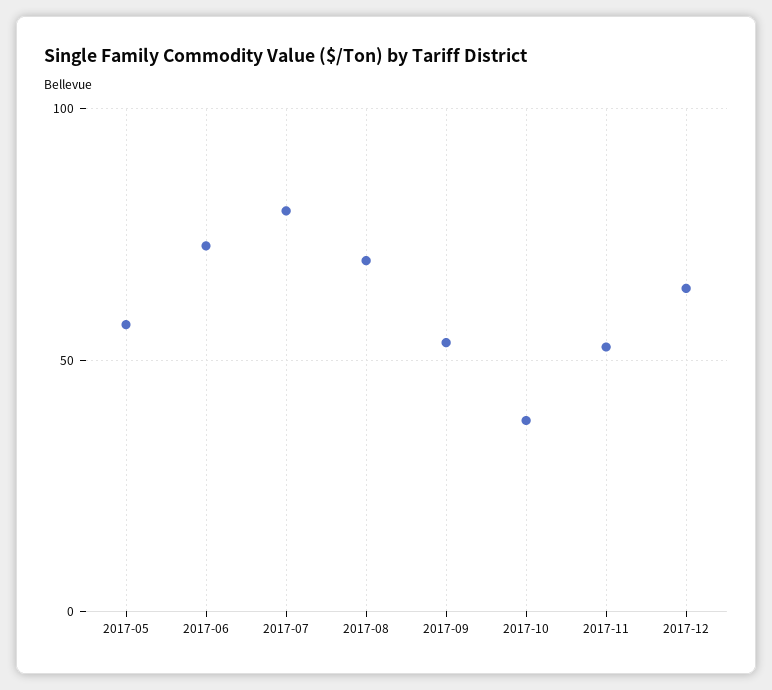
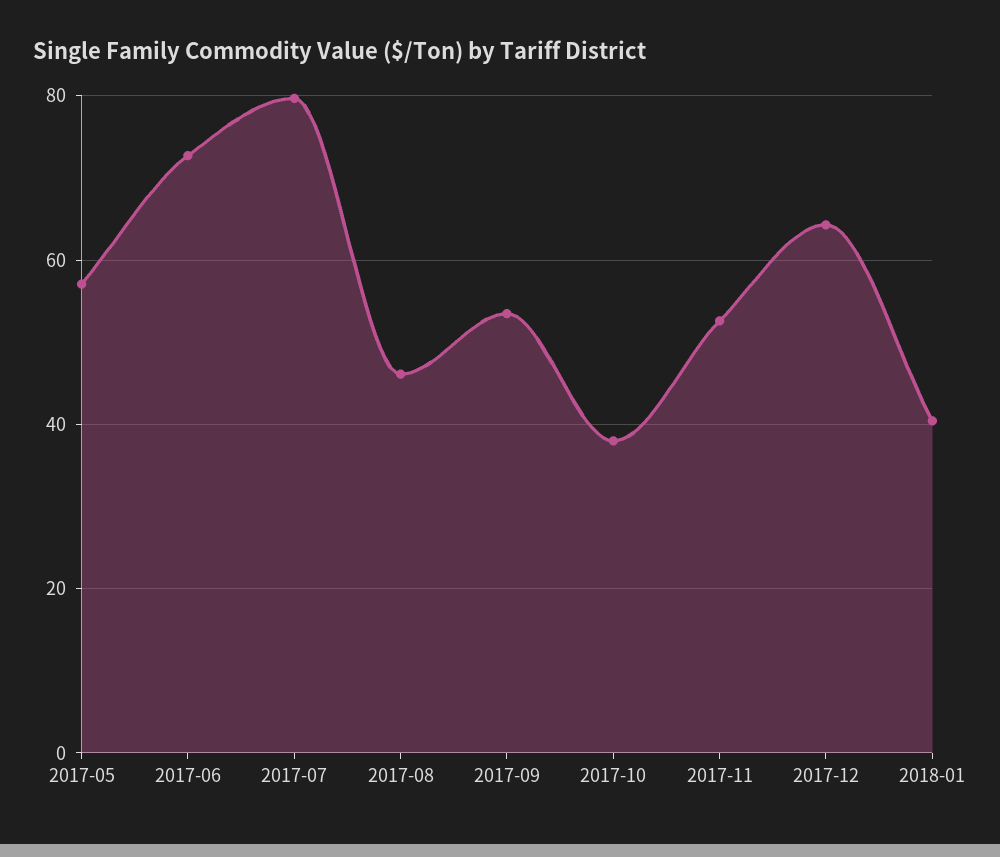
2017-08: 70 -> 46
2018-01: none -> 40

